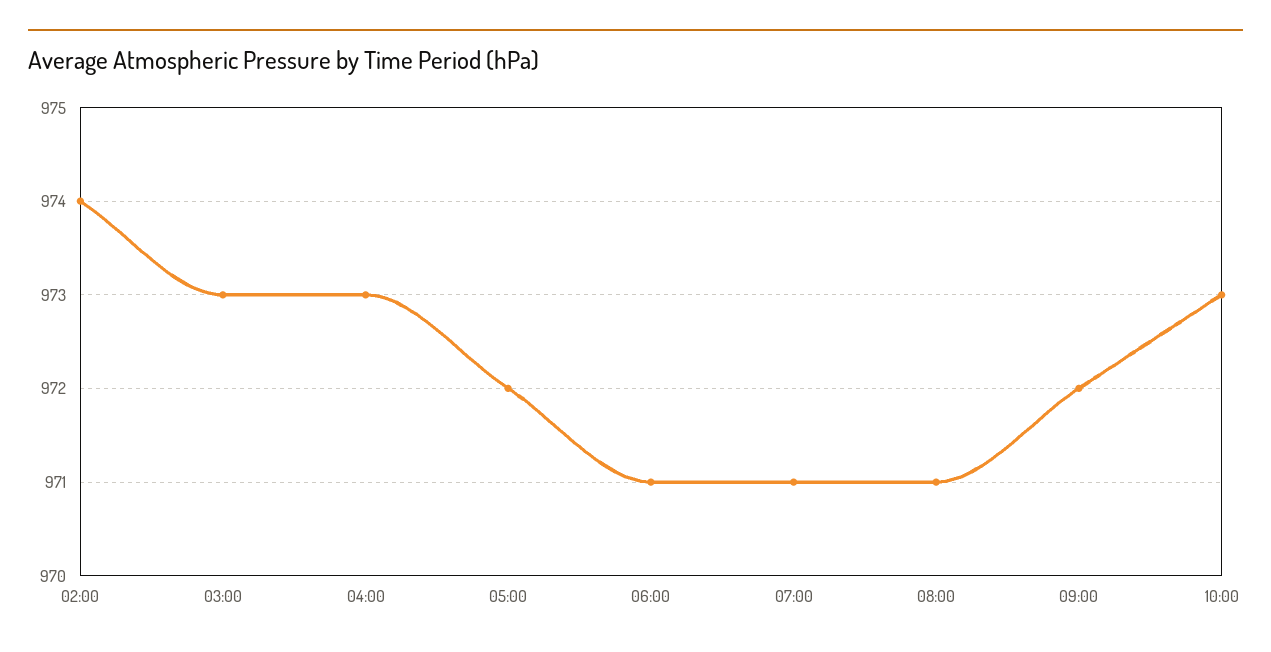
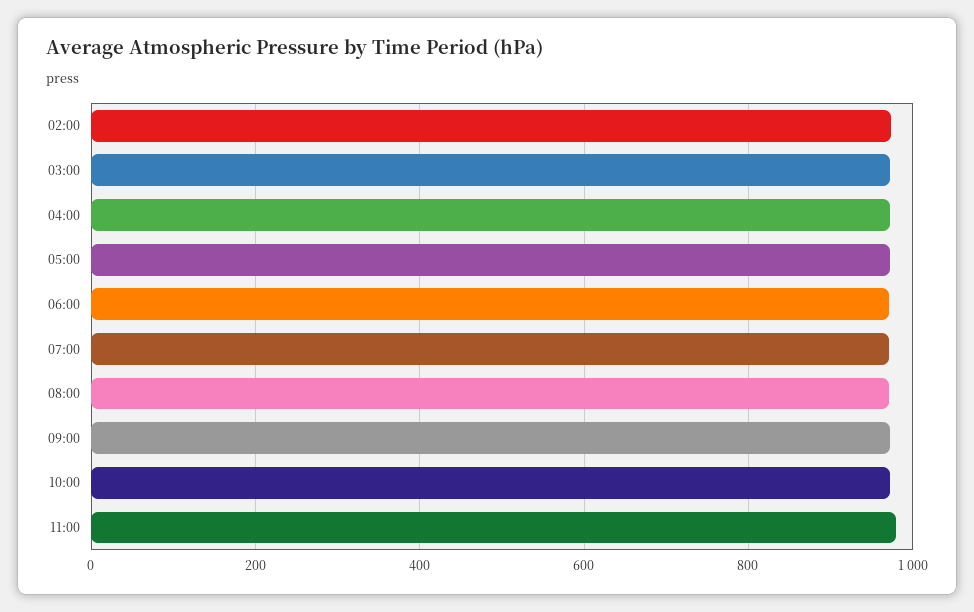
11:00: none -> 980

